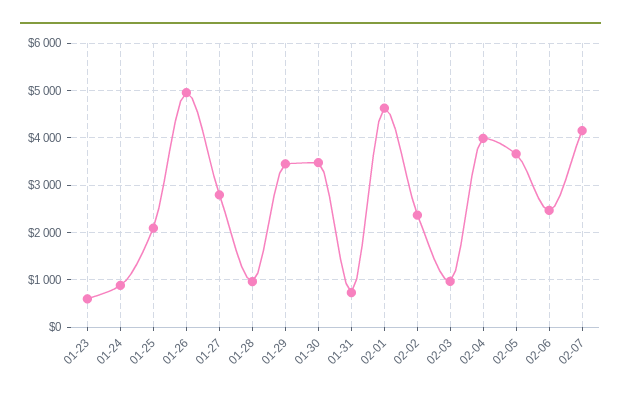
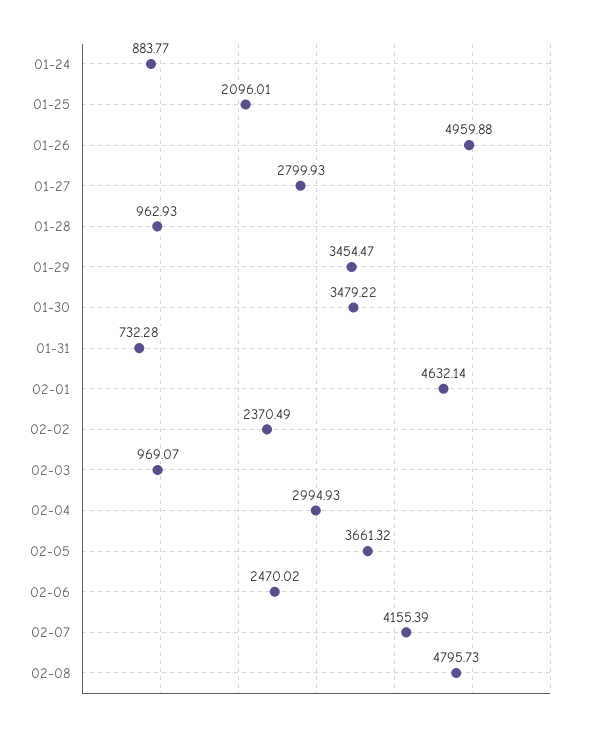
01-23: 600 -> none
02-04: 4000 -> 2994.93
02-08: none -> 4795.73

